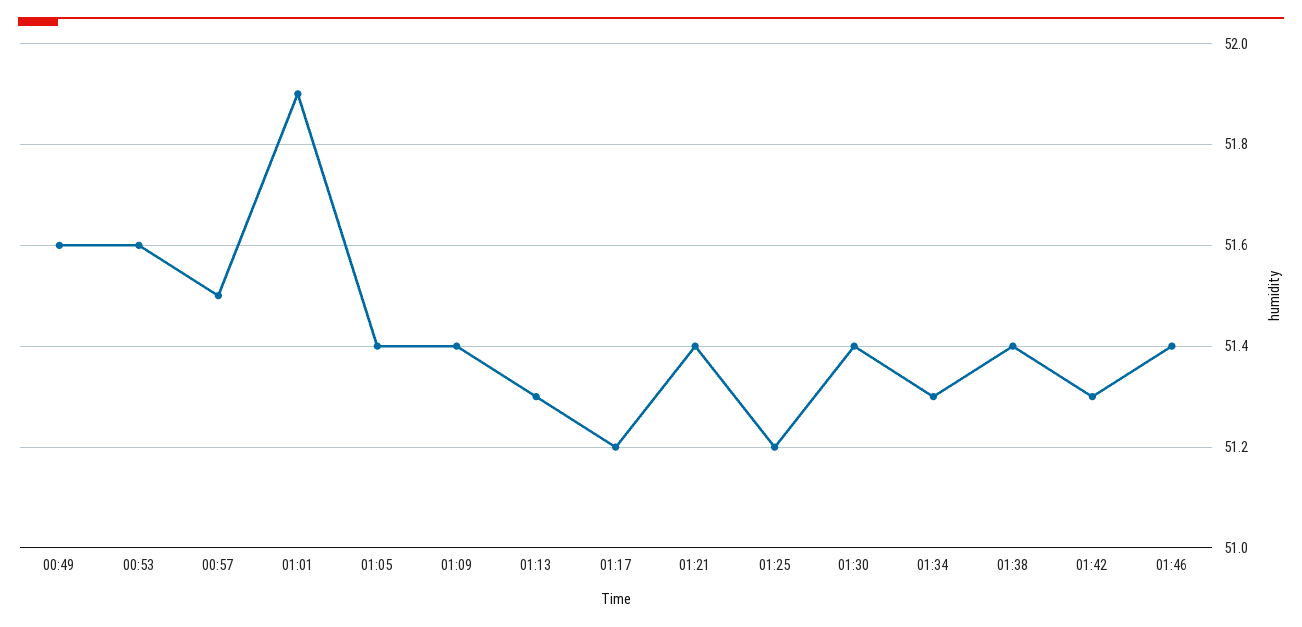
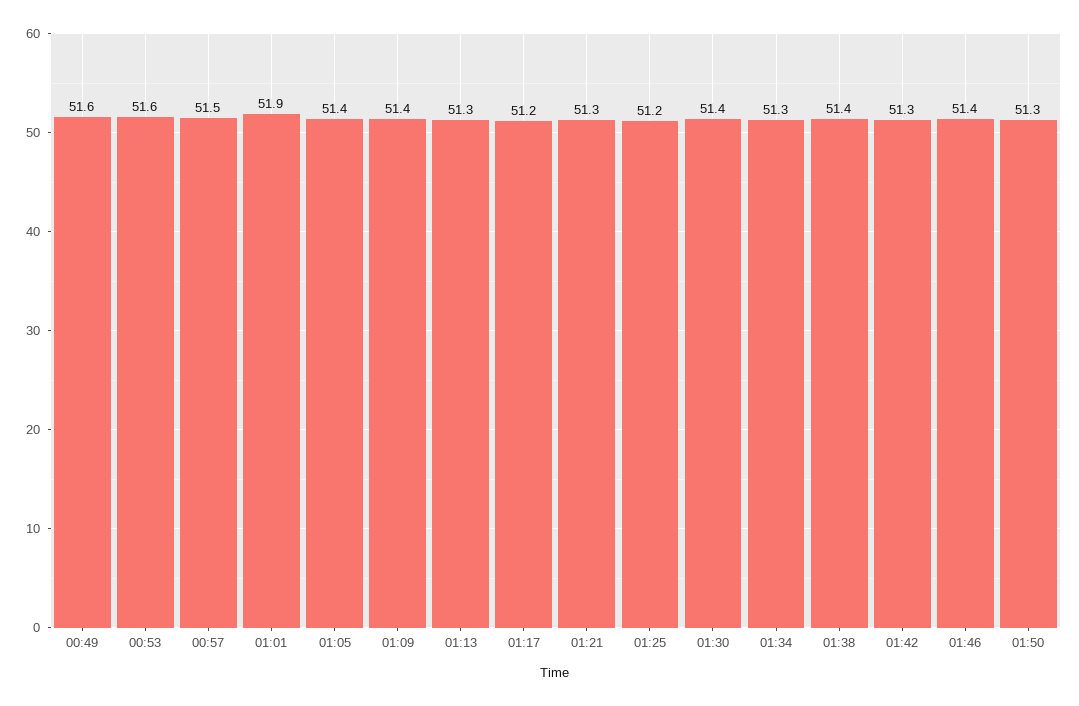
01:21: 51.4 -> 51.3
01:50: none -> 51.3

